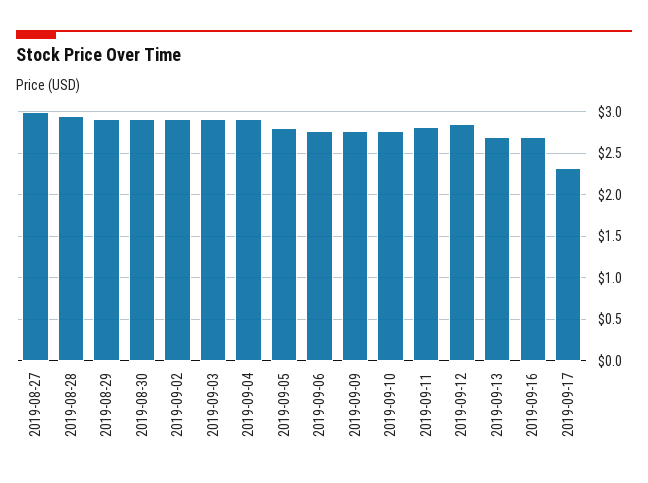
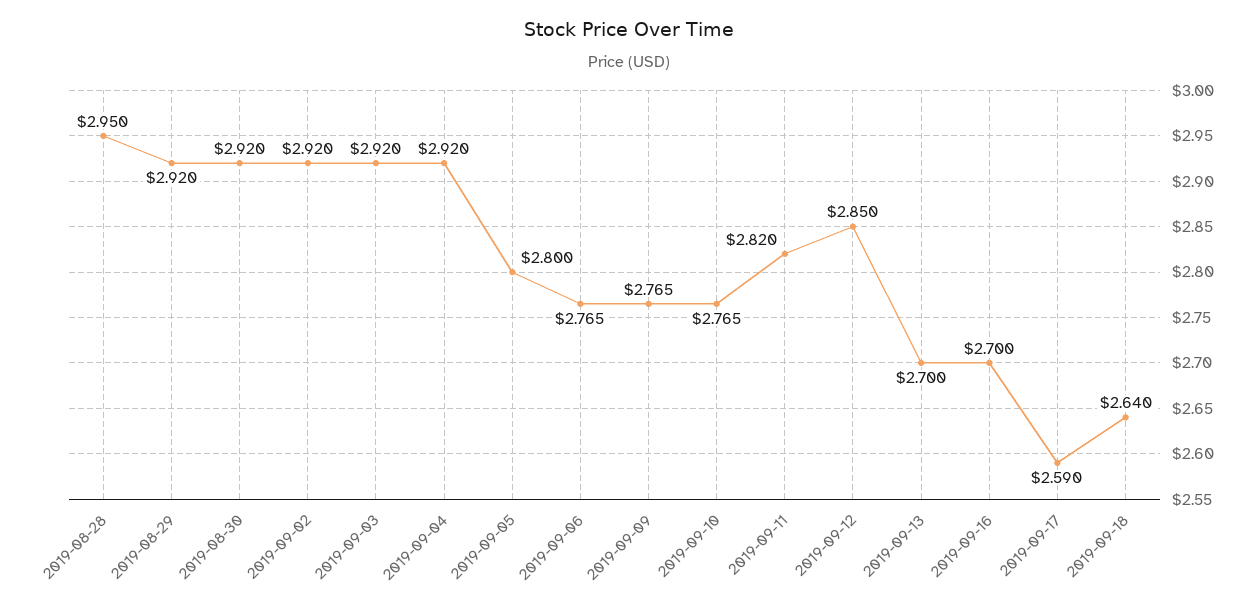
2019-08-27: 3 -> none
2019-09-17: 2.3 -> 2.59
2019-09-18: none -> 2.64

